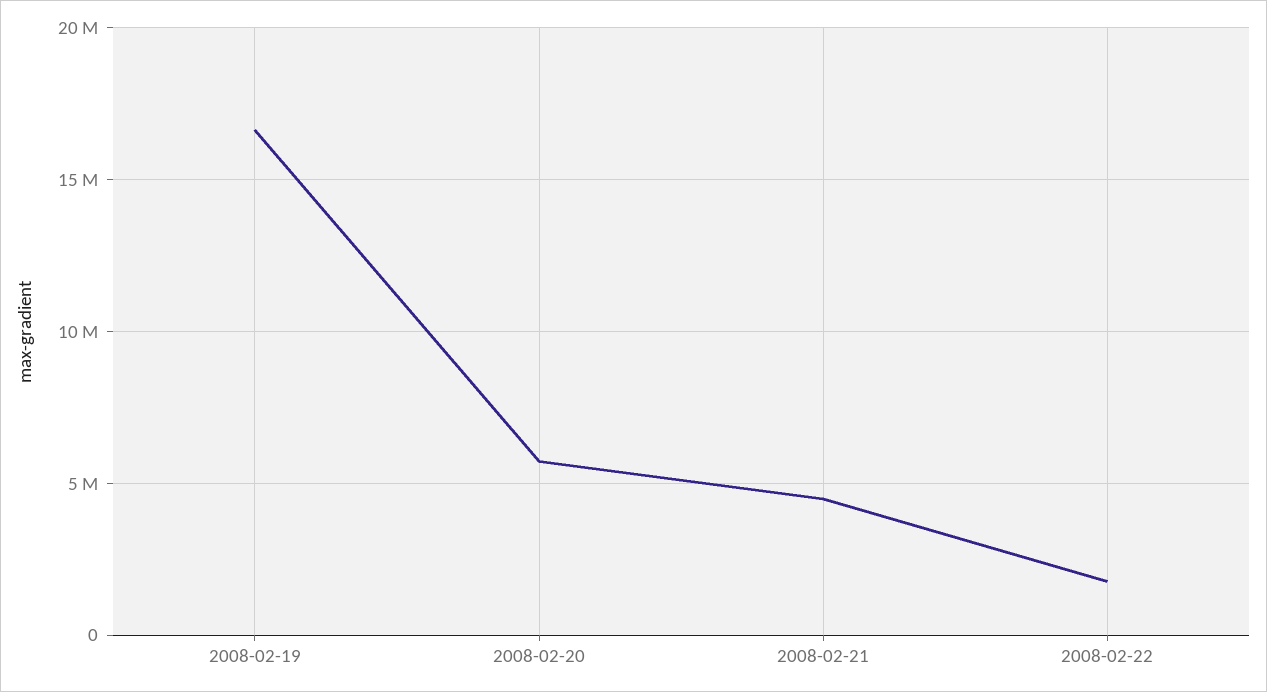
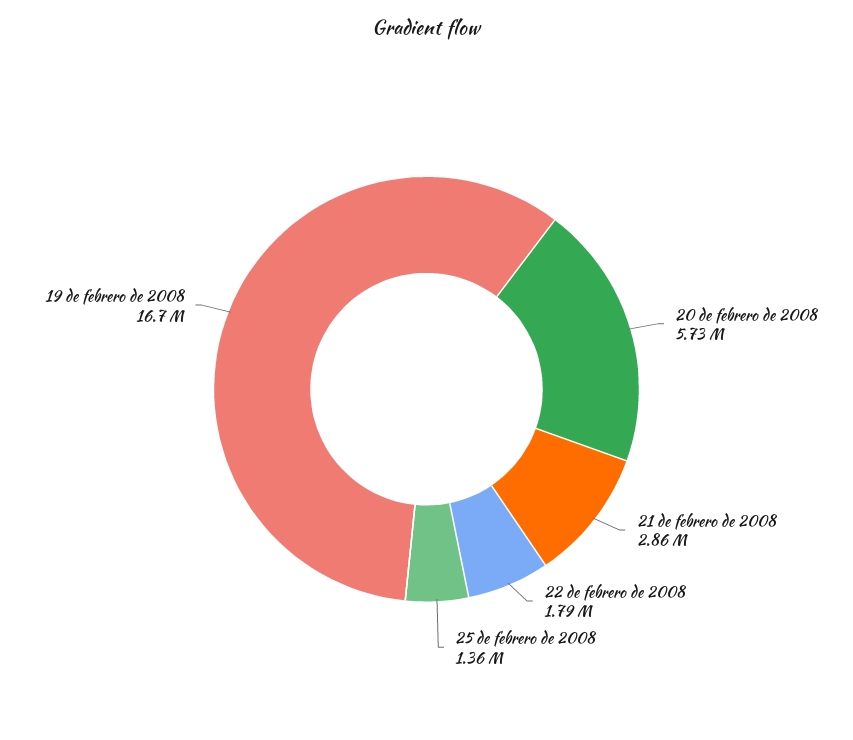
2008-02-21: 4500000 -> 2860000
25 de febrero de 2008: none -> 1360000

